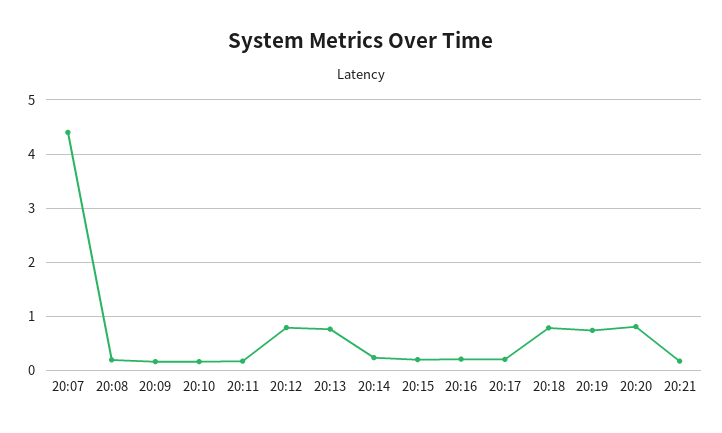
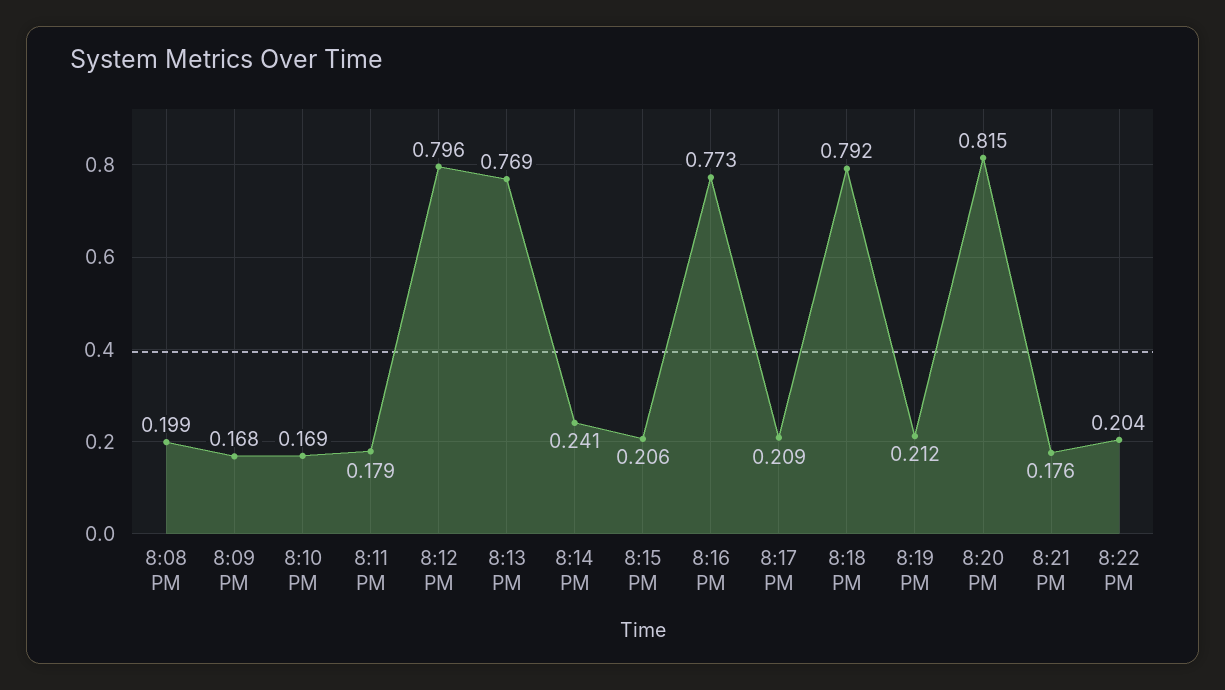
20:07: 4.4 -> none
20:16: 0.2 -> 0.773
20:19: 0.8 -> 0.212
8:22 PM: none -> 0.204

